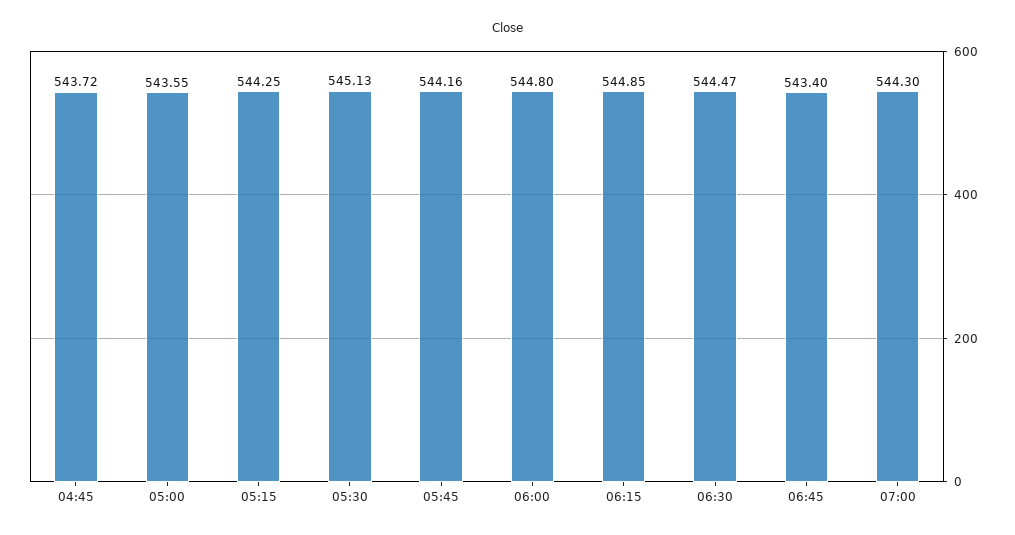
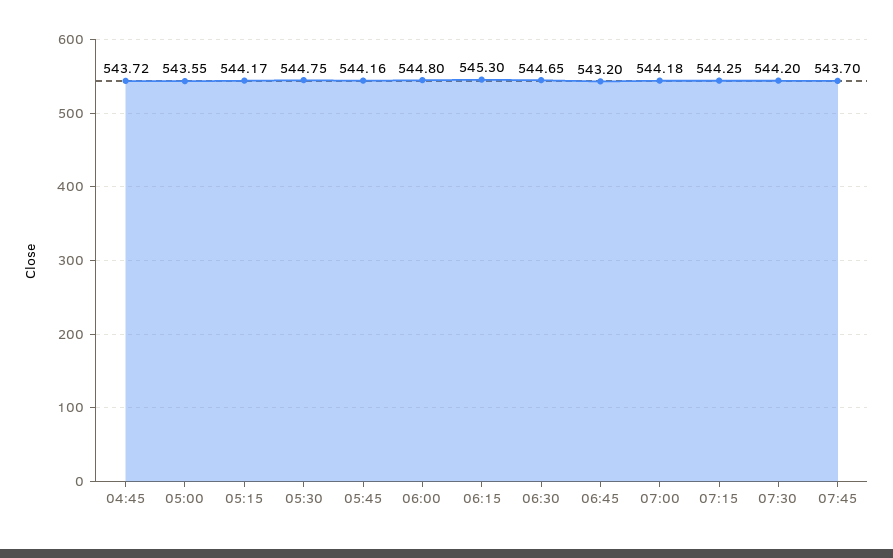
05:15: 544.25 -> 544.17
05:30: 545.13 -> 544.75
06:15: 544.85 -> 545.3
06:30: 544.47 -> 544.65
06:45: 543.4 -> 543.2
07:00: 544.3 -> 544.18
07:15: none -> 544.25
07:30: none -> 544.2
07:45: none -> 543.7

